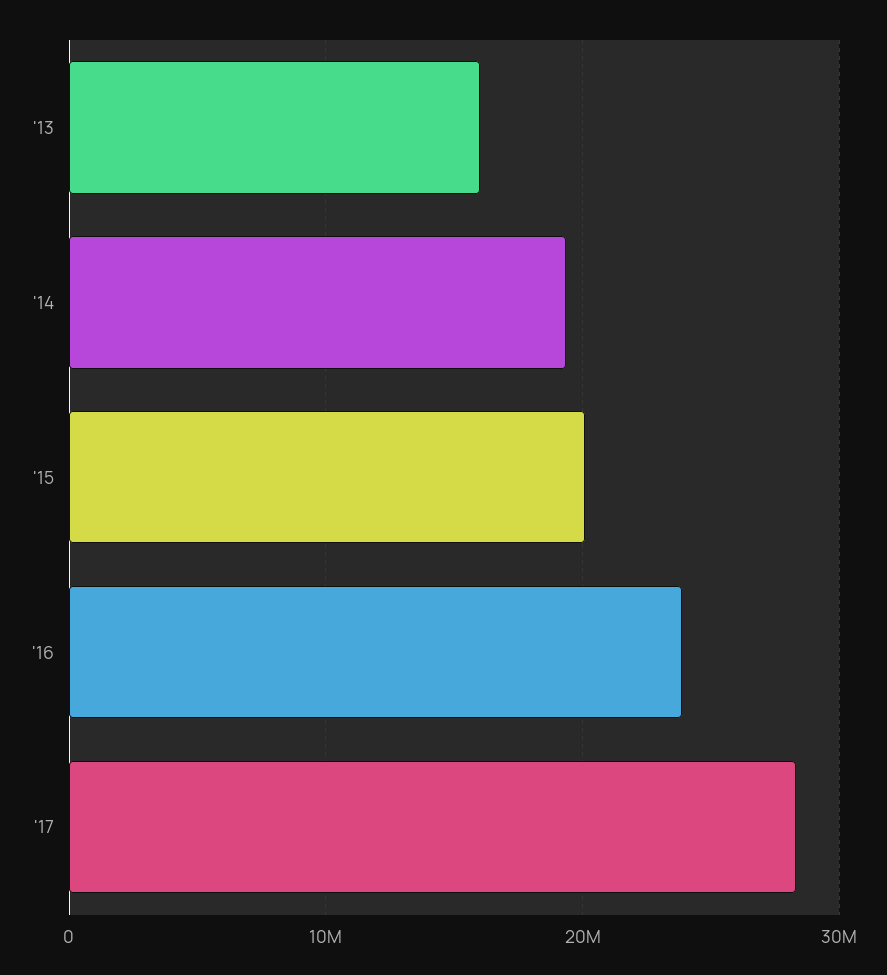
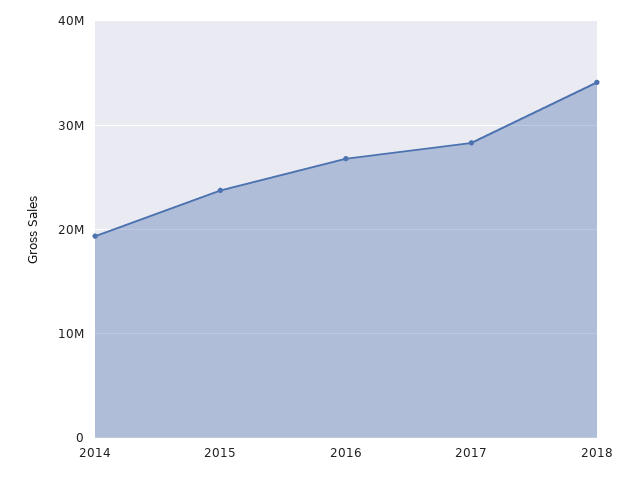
'13: 16000000 -> none
'15: 20000000 -> 24000000
'16: 24000000 -> 27000000
2018: none -> 34000000

